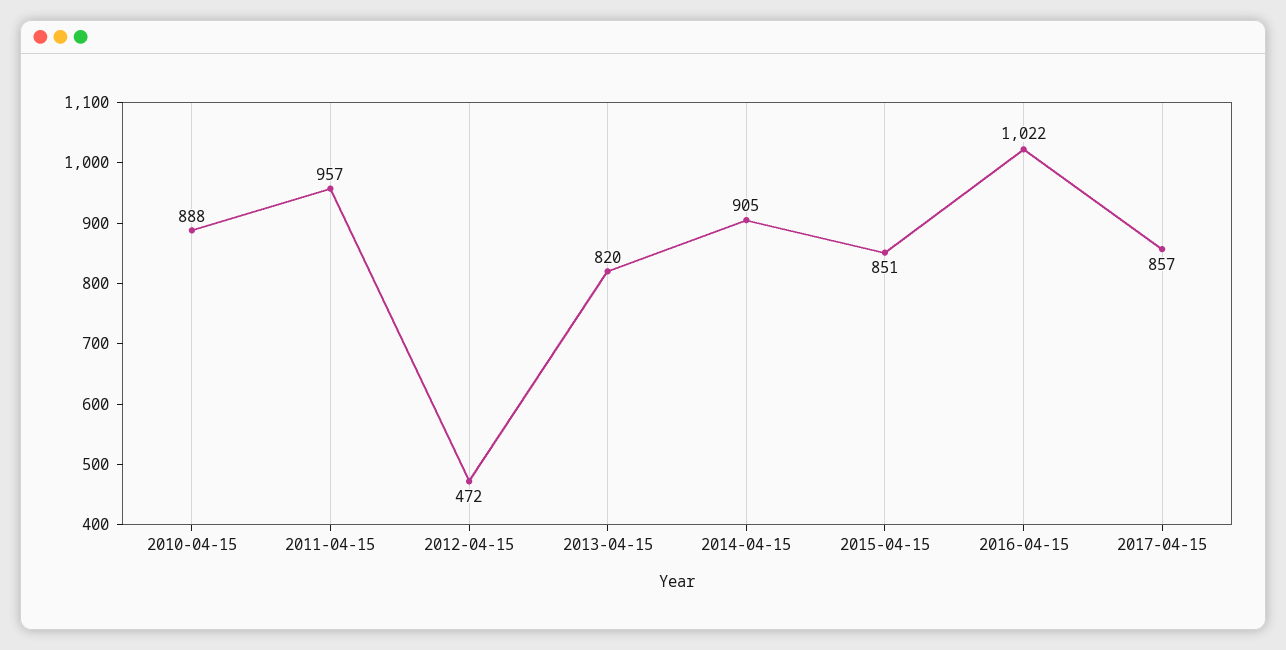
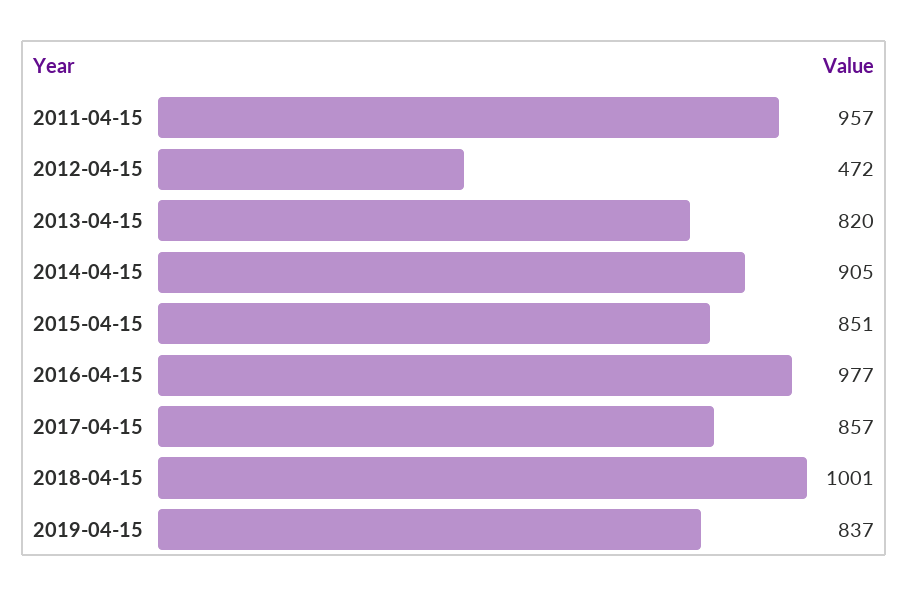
2010-04-15: 888 -> none
2016-04-15: 1022 -> 977
2018-04-15: none -> 1001
2019-04-15: none -> 837

